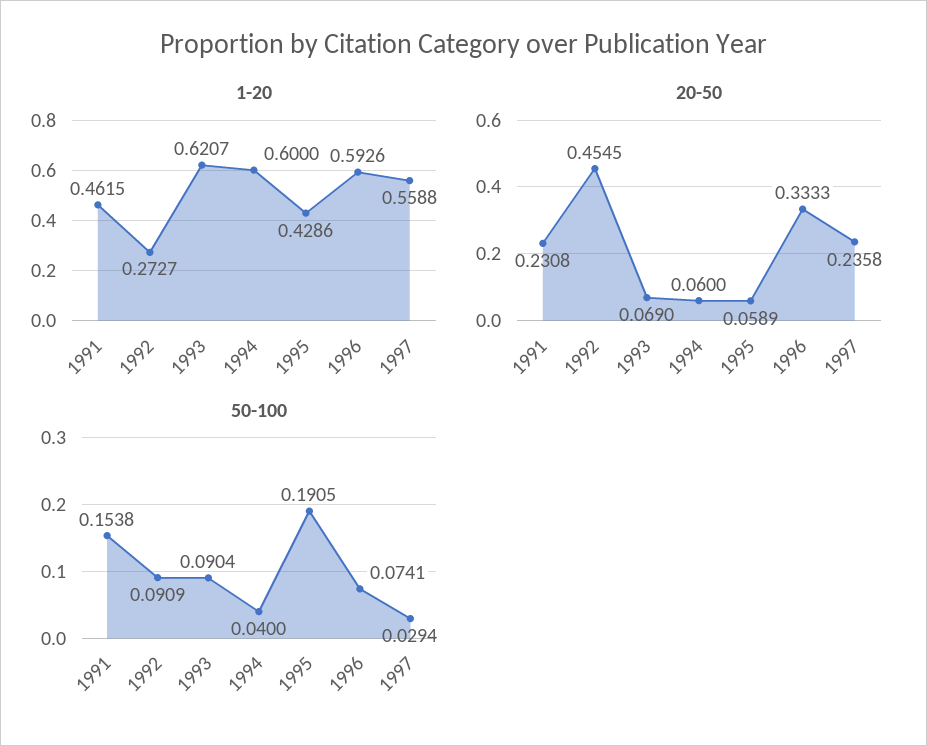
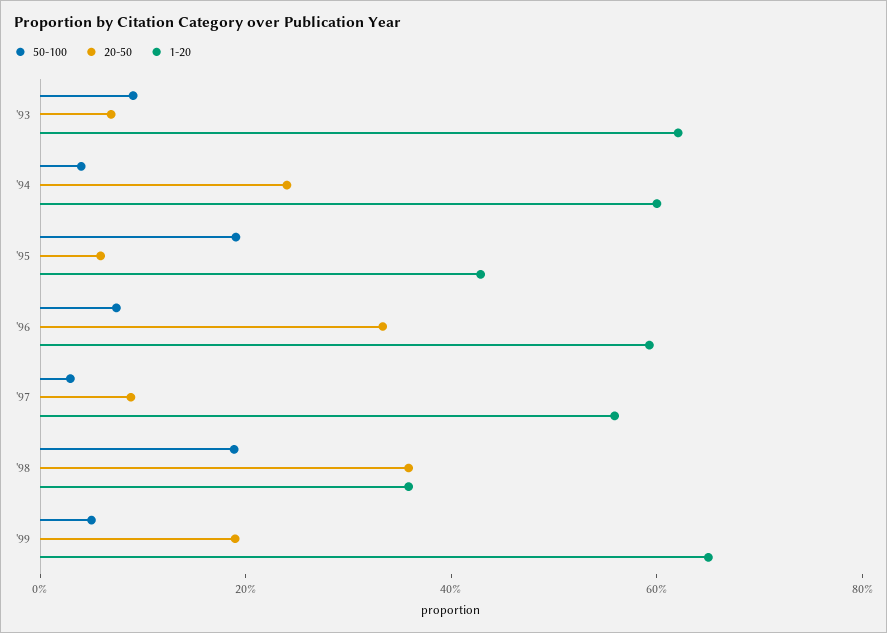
1-20, 1991: 0.4615 -> none
1-20, 1992: 0.2727 -> none
20-50, 1991: 0.2308 -> none
20-50, 1992: 0.4545 -> none
20-50, 1994: 0.06 -> 0.25
20-50, 1997: 0.2358 -> 0.1
50-100, 1991: 0.1538 -> none
50-100, 1992: 0.0909 -> none
50-100, '98: none -> 0.2
20-50, '98: none -> 0.35
1-20, '98: none -> 0.35
50-100, '99: none -> 0.05
20-50, '99: none -> 0.2
1-20, '99: none -> 0.65

